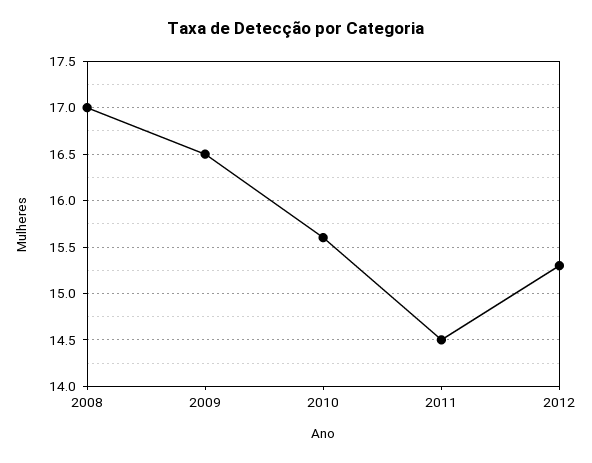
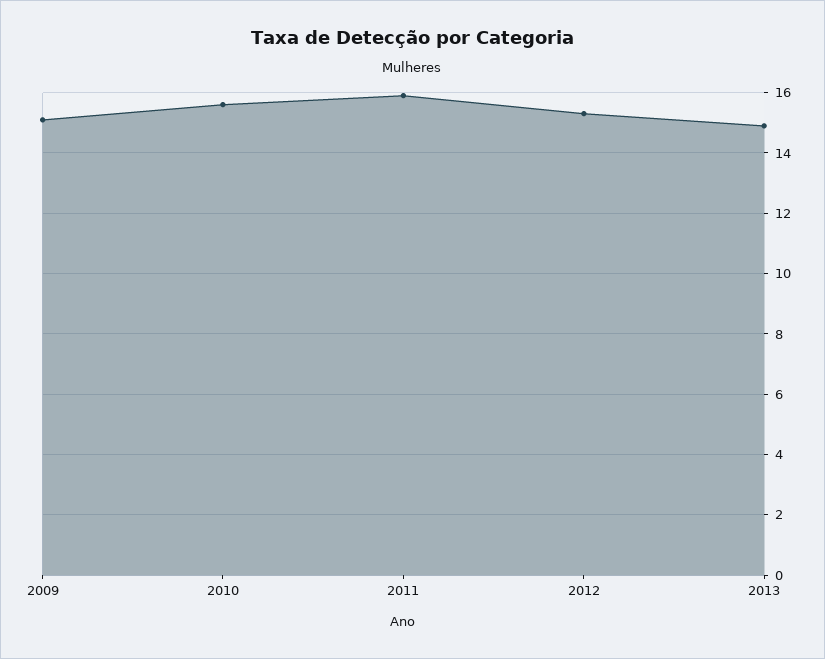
2008: 17 -> none
2009: 16.5 -> 15
2011: 14.5 -> 16
2013: none -> 15

